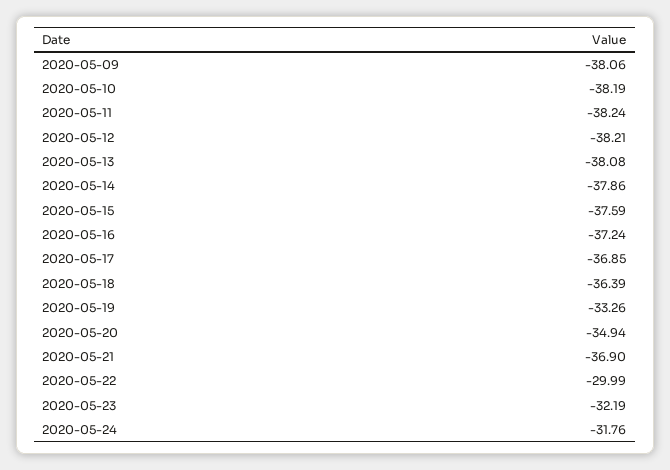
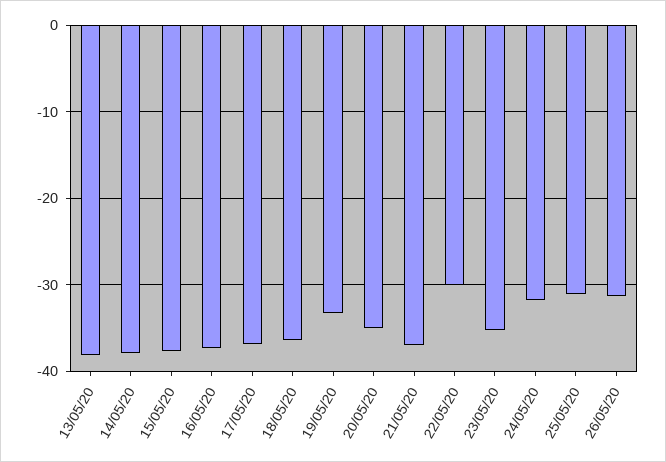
2020-05-09: -38.06 -> none
2020-05-10: -38.19 -> none
2020-05-11: -38.24 -> none
2020-05-12: -38.21 -> none
2020-05-23: -32.19 -> -35
25/05/20: none -> -31
26/05/20: none -> -31

